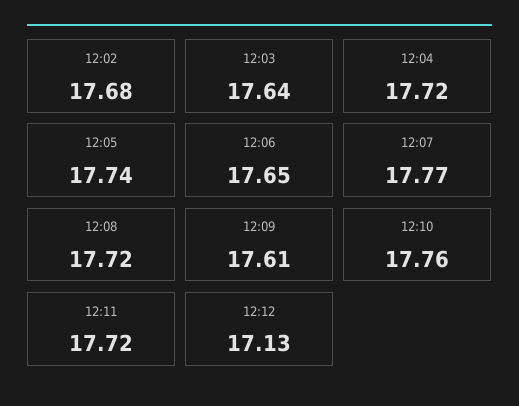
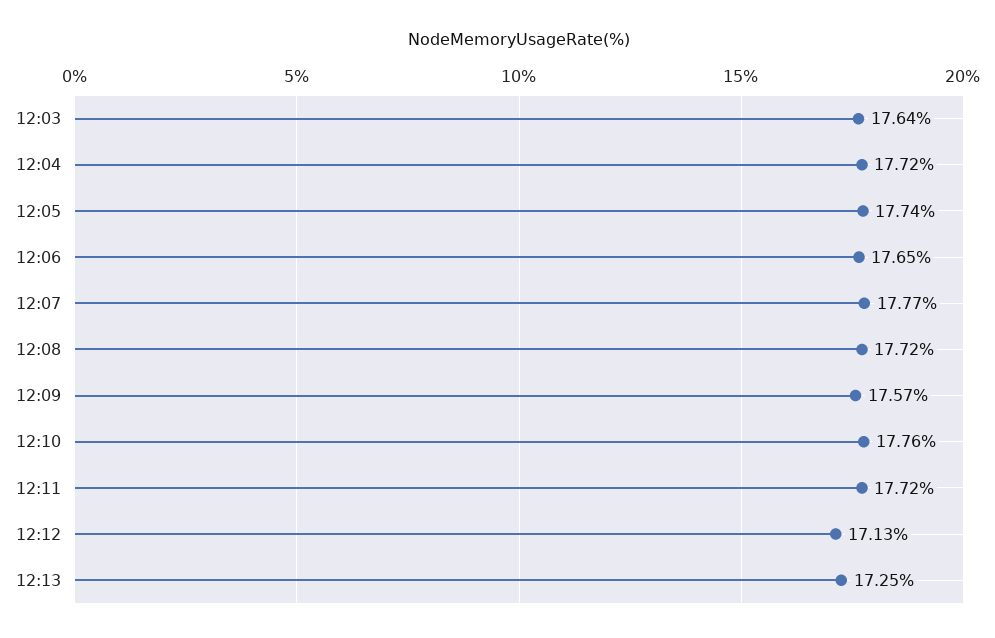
12:02: 17.68 -> none
12:09: 17.61 -> 17.57
12:13: none -> 17.25

